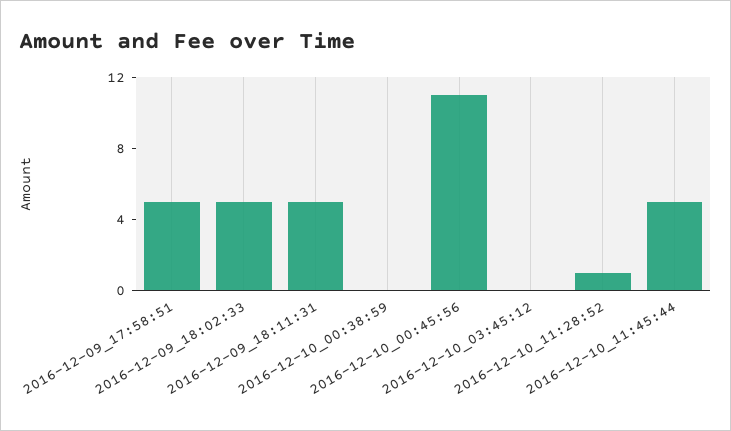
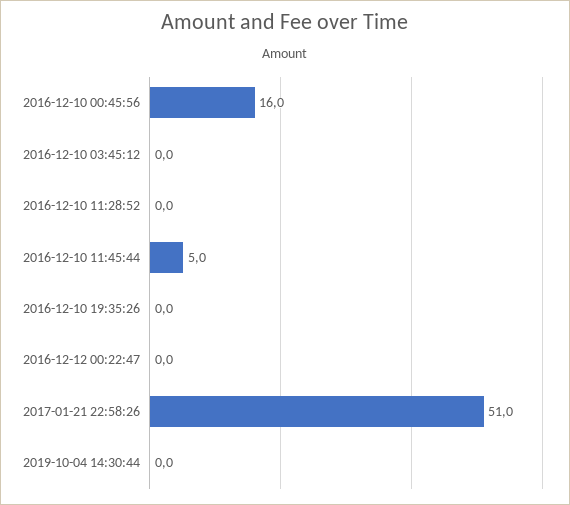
2016-12-09_17:58:51: 5 -> none
2016-12-09_18:02:33: 5 -> none
2016-12-09_18:11:31: 5 -> none
2016-12-10_00:38:59: 0 -> none
2016-12-10_00:45:56: 11 -> 16
2016-12-10_11:28:52: 1 -> 0
2016-12-10 19:35:26: none -> 0
2016-12-12 00:22:47: none -> 0
2017-01-21 22:58:26: none -> 51
2019-10-04 14:30:44: none -> 0

